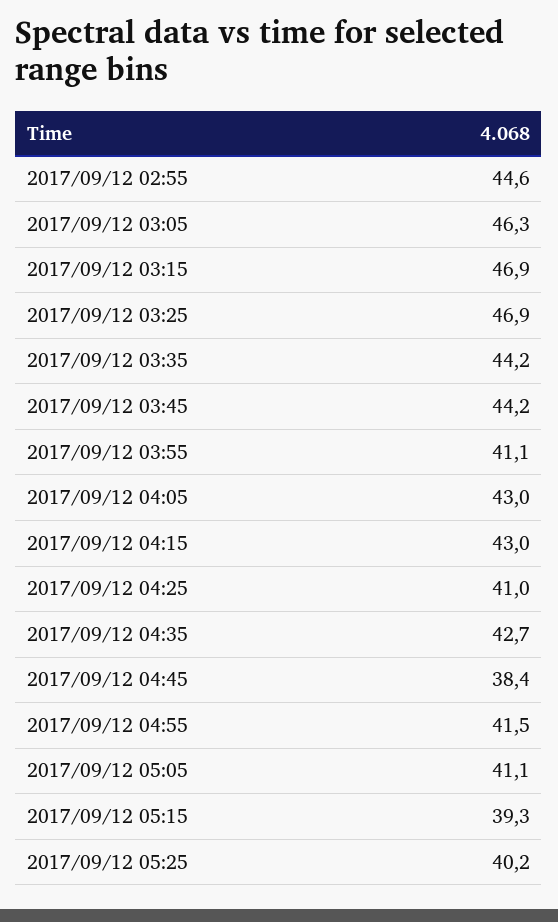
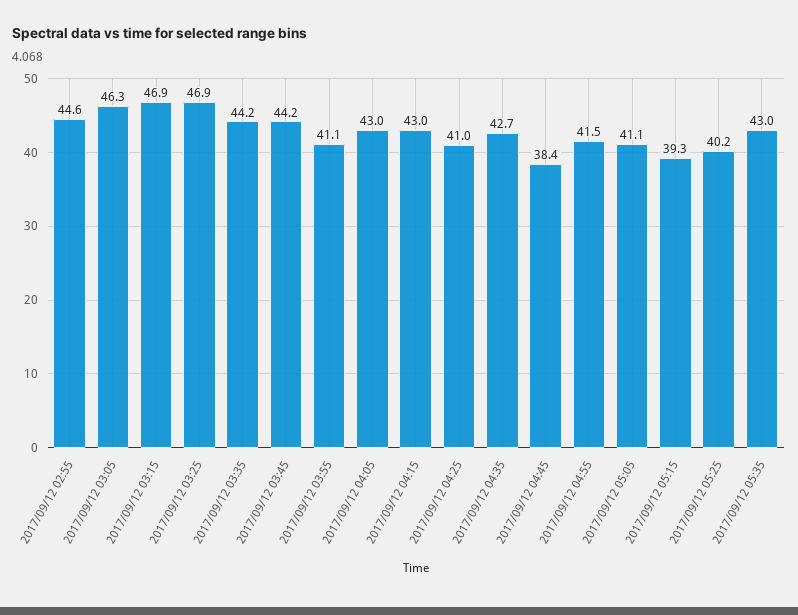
2017/09/12 05:35: none -> 43

